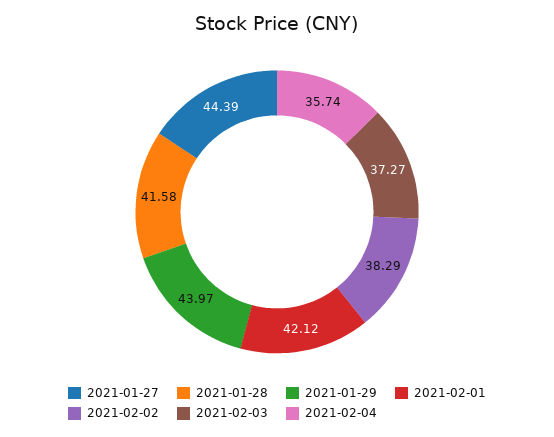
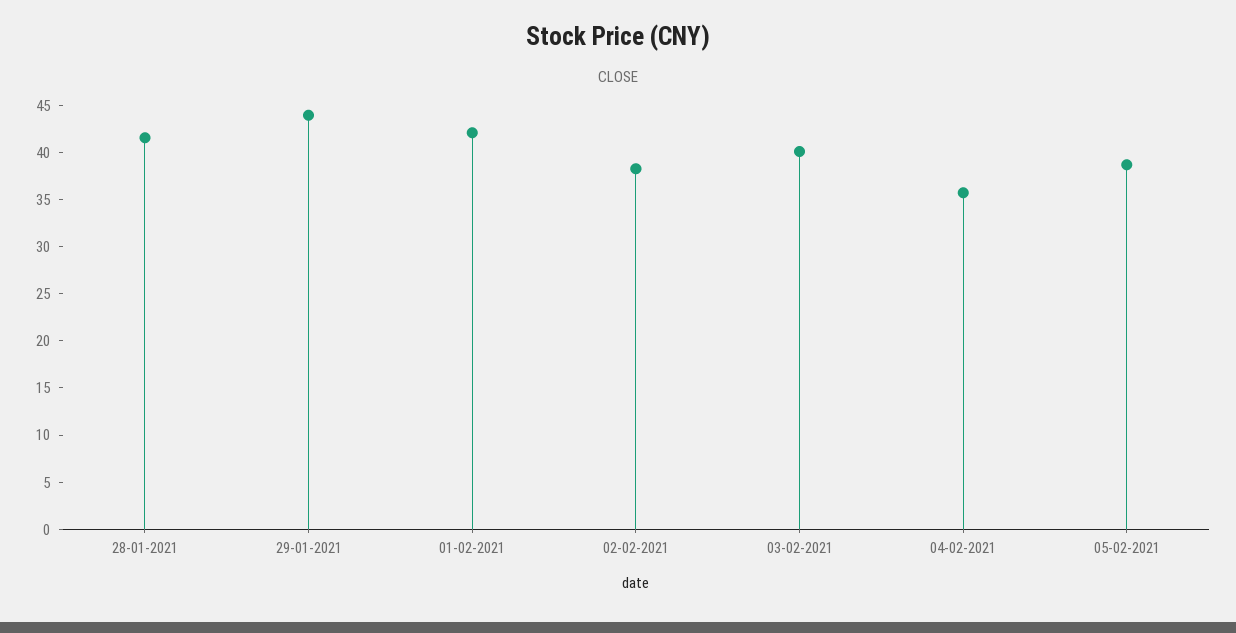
2021-01-27: 44.39 -> none
2021-02-03: 37.27 -> 40
05-02-2021: none -> 39

